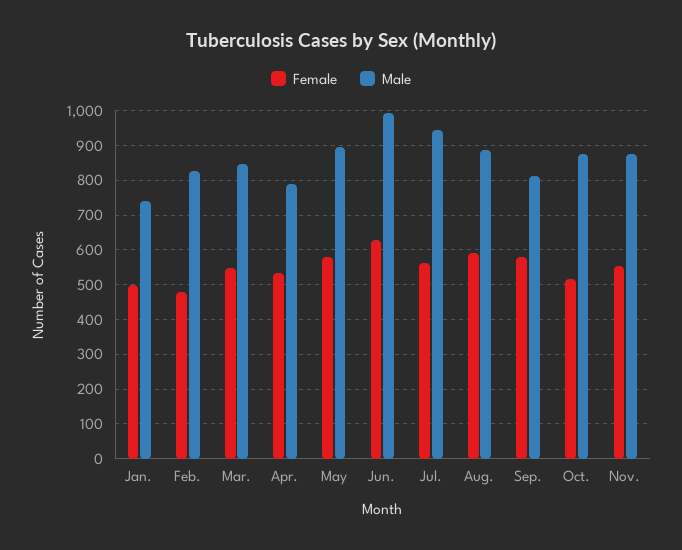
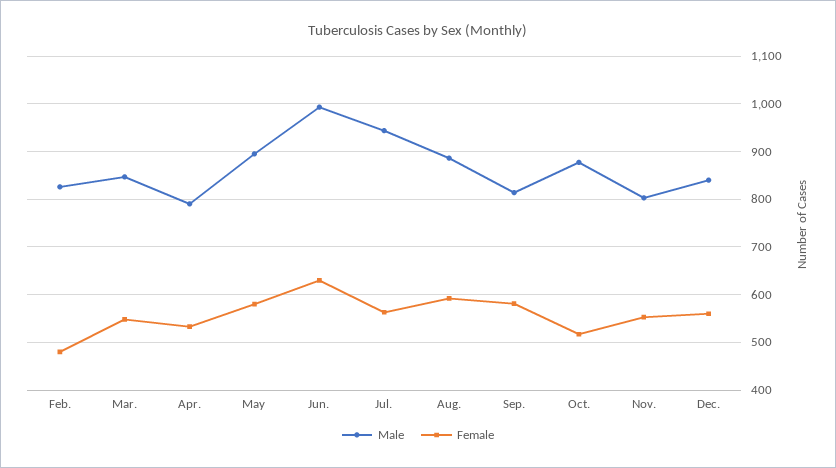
Female, Jan.: 500 -> none
Male, Jan.: 740 -> none
Male, Nov.: 880 -> 800
Male, Dec.: none -> 840
Female, Dec.: none -> 560

